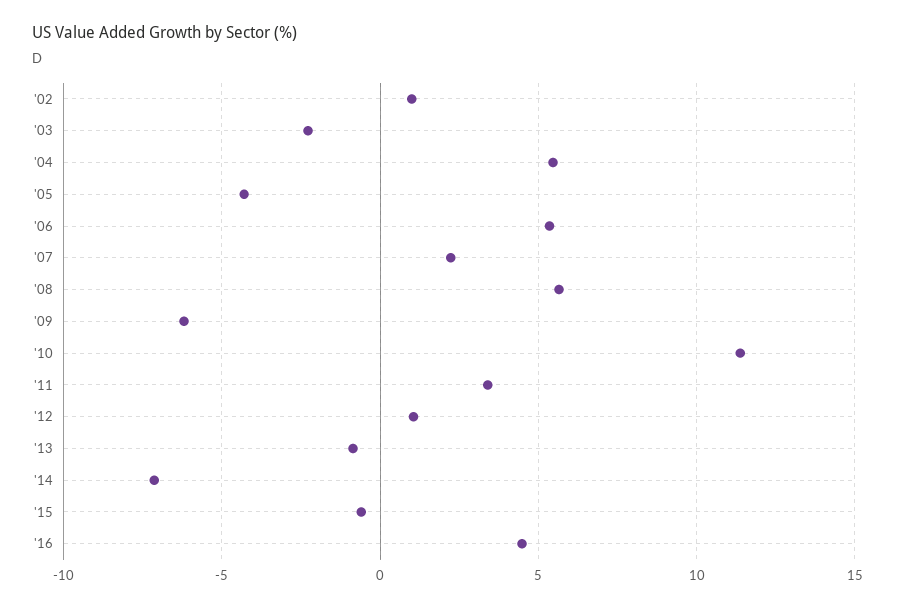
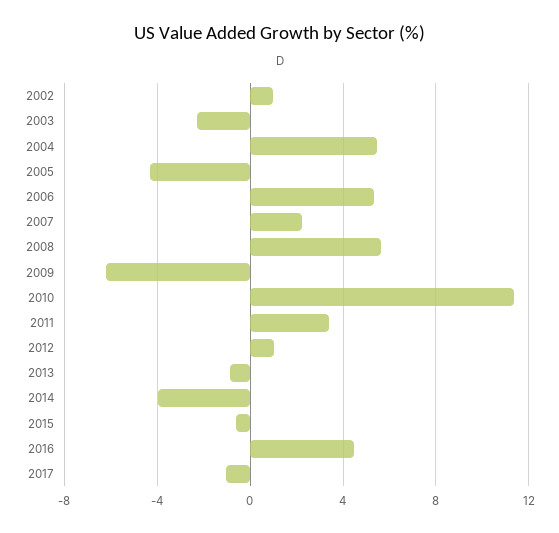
'14: -7 -> -4
2017: none -> -1

